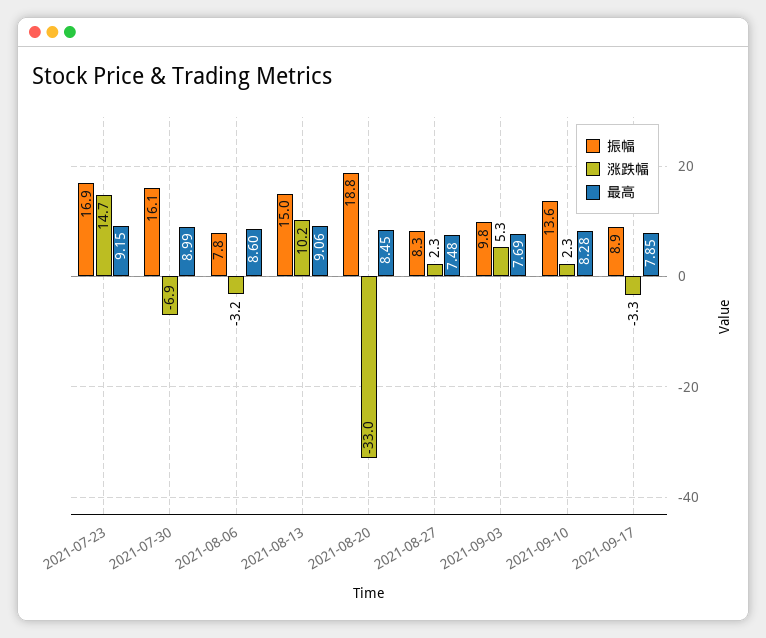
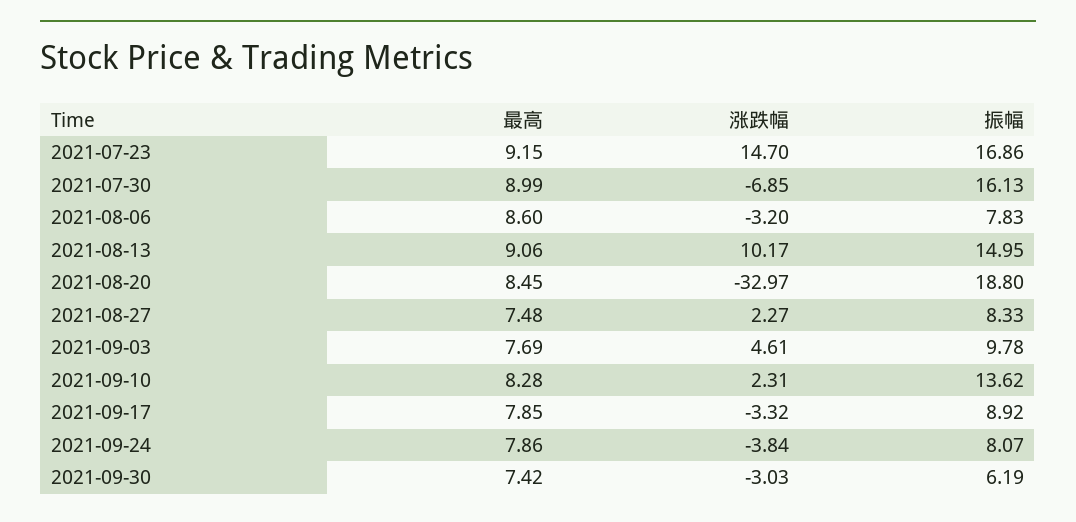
涨跌幅, 2021-09-03: 5.3 -> 4.61
最高, 2021-09-24: none -> 7.86
涨跌幅, 2021-09-24: none -> -3.84
振幅, 2021-09-24: none -> 8.07
最高, 2021-09-30: none -> 7.42
涨跌幅, 2021-09-30: none -> -3.03
振幅, 2021-09-30: none -> 6.19

